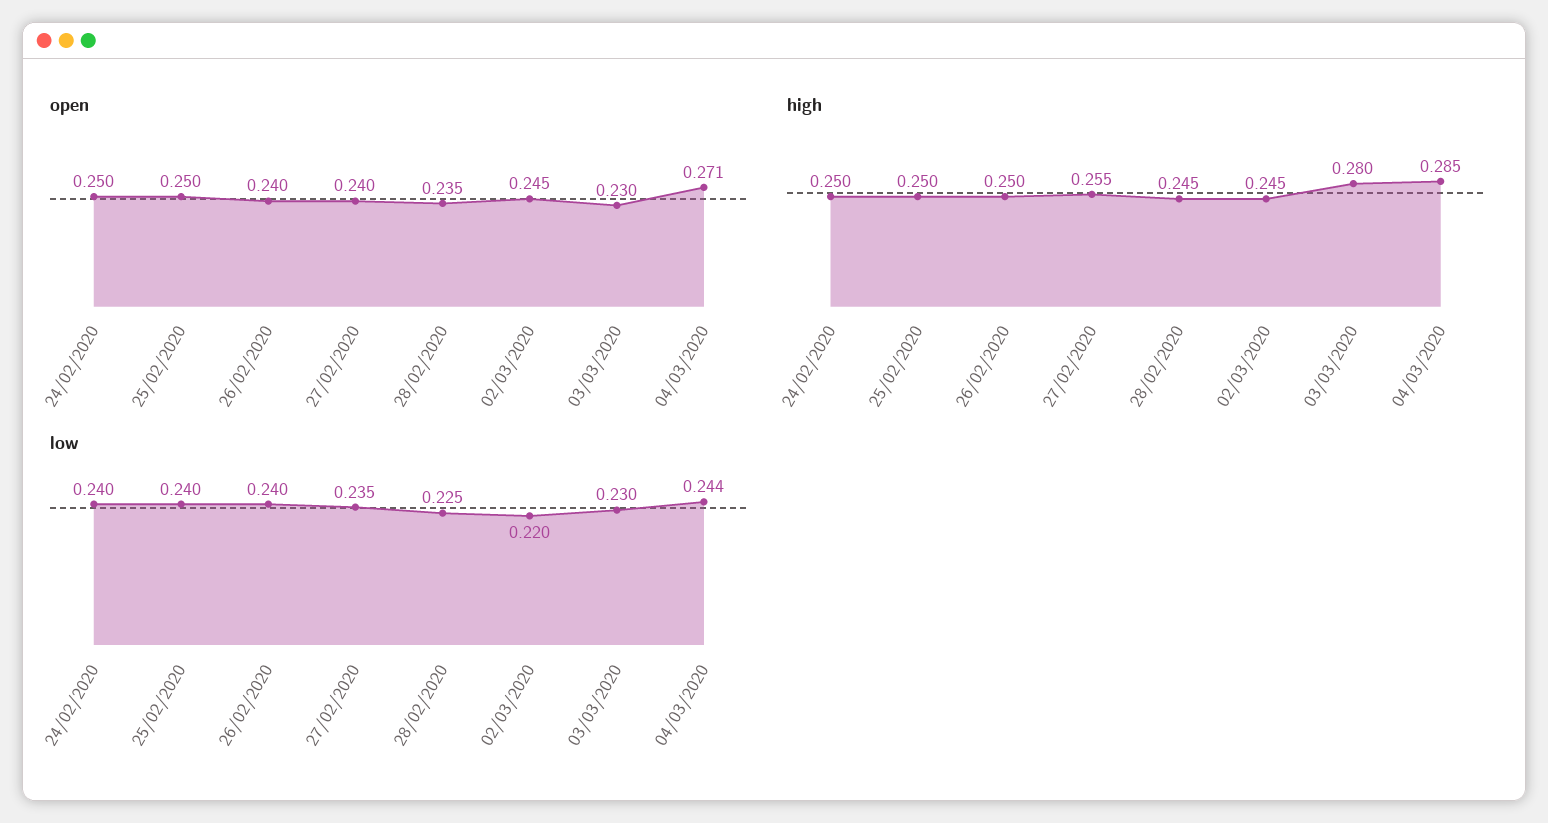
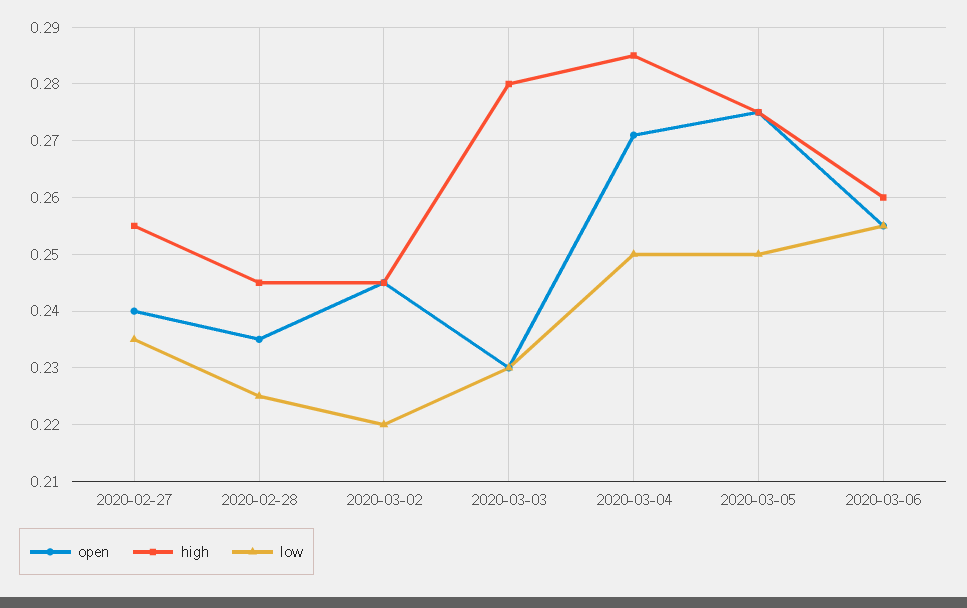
open, 24/02/2020: 0.25 -> none
open, 25/02/2020: 0.25 -> none
open, 26/02/2020: 0.24 -> none
high, 24/02/2020: 0.25 -> none
high, 25/02/2020: 0.25 -> none
high, 26/02/2020: 0.25 -> none
low, 24/02/2020: 0.24 -> none
low, 25/02/2020: 0.24 -> none
low, 26/02/2020: 0.24 -> none
low, 04/03/2020: 0.244 -> 0.25
open, 2020-03-05: none -> 0.275
high, 2020-03-05: none -> 0.275
low, 2020-03-05: none -> 0.25
open, 2020-03-06: none -> 0.255
high, 2020-03-06: none -> 0.26
low, 2020-03-06: none -> 0.255

